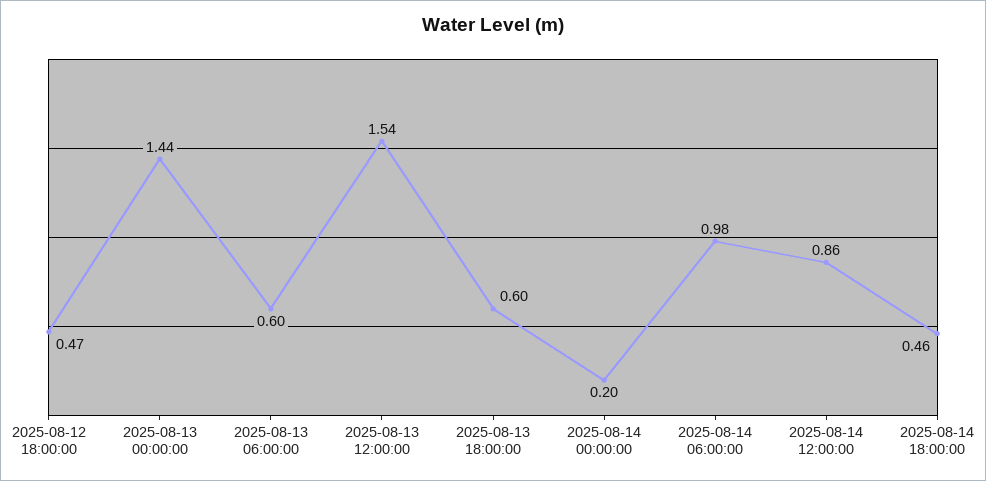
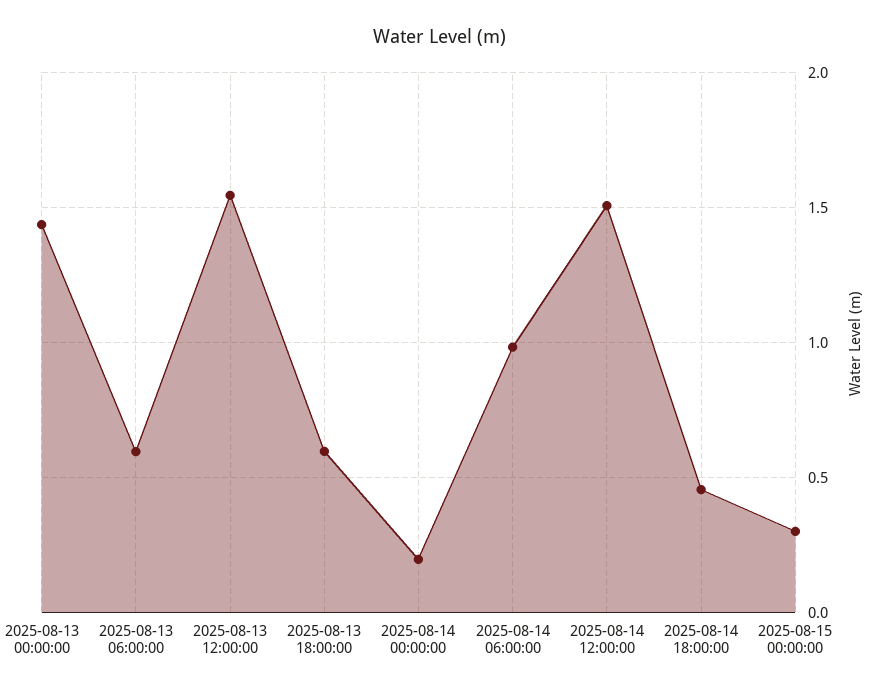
2025-08-12 18:00:00: 0.47 -> none
2025-08-14 12:00:00: 0.86 -> 1.5
2025-08-15 00:00:00: none -> 0.3

